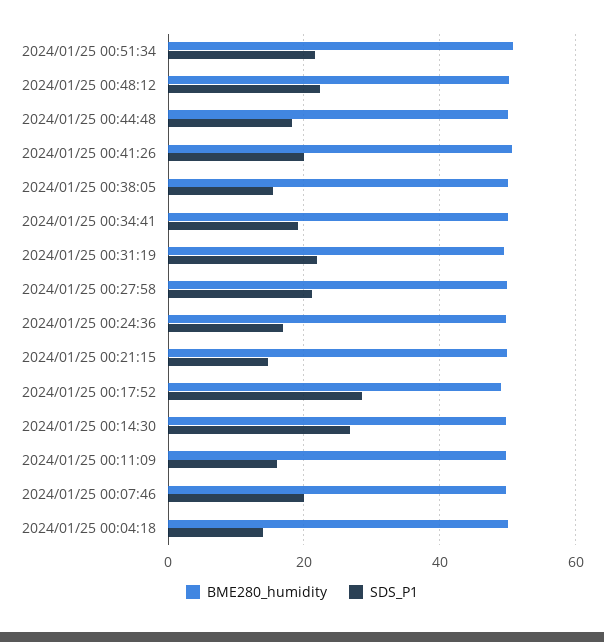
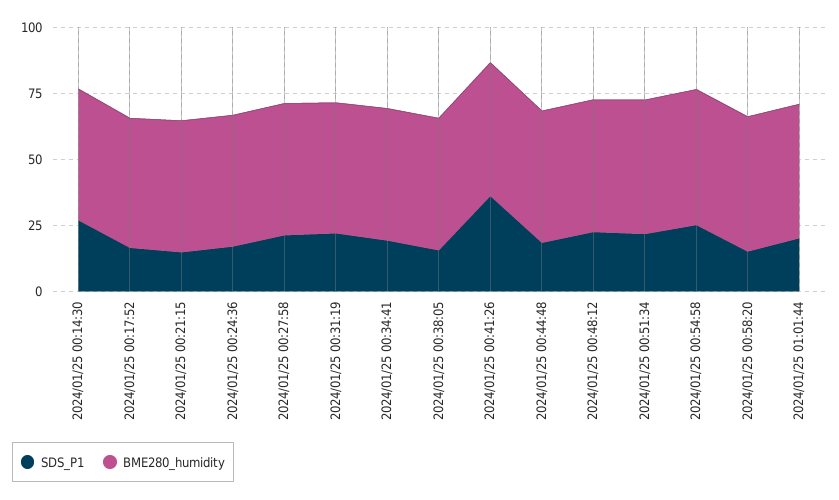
SDS_P1, 2024/01/25 00:41:26: 20 -> 35
SDS_P1, 2024/01/25 00:17:52: 28 -> 15
BME280_humidity, 2024/01/25 00:11:09: 50 -> none
SDS_P1, 2024/01/25 00:11:09: 16 -> none
BME280_humidity, 2024/01/25 00:07:46: 50 -> none
SDS_P1, 2024/01/25 00:07:46: 20 -> none
BME280_humidity, 2024/01/25 00:04:18: 50 -> none
SDS_P1, 2024/01/25 00:04:18: 14 -> none
SDS_P1, 2024/01/25 00:54:58: none -> 25
BME280_humidity, 2024/01/25 00:54:58: none -> 50
SDS_P1, 2024/01/25 00:58:20: none -> 15
BME280_humidity, 2024/01/25 00:58:20: none -> 50
SDS_P1, 2024/01/25 01:01:44: none -> 20
BME280_humidity, 2024/01/25 01:01:44: none -> 50

